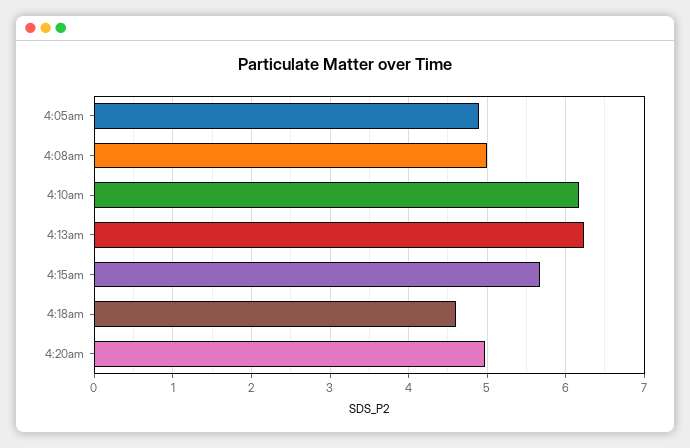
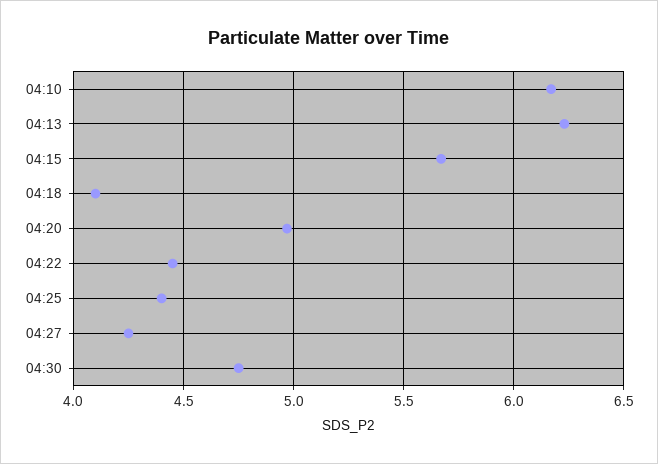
4:05am: 4.9 -> none
4:08am: 5 -> none
4:18am: 4.6 -> 4.1
04:22: none -> 4.45
04:25: none -> 4.4
04:27: none -> 4.25
04:30: none -> 4.75

